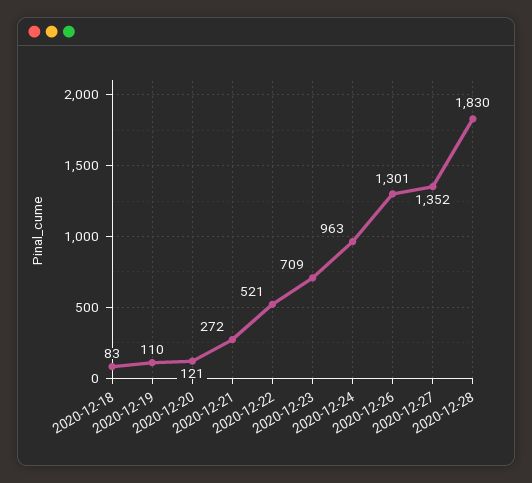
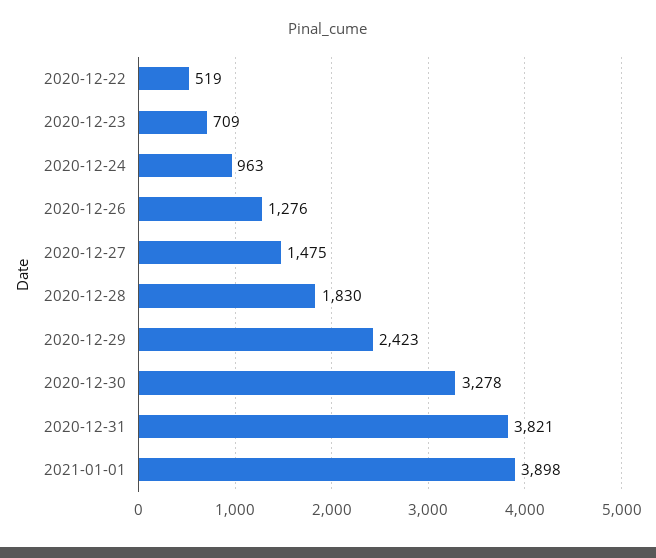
2020-12-18: 83 -> none
2020-12-19: 110 -> none
2020-12-20: 121 -> none
2020-12-21: 272 -> none
2020-12-22: 521 -> 519
2020-12-26: 1301 -> 1276
2020-12-27: 1352 -> 1475
2020-12-29: none -> 2423
2020-12-30: none -> 3278
2020-12-31: none -> 3821
2021-01-01: none -> 3898

